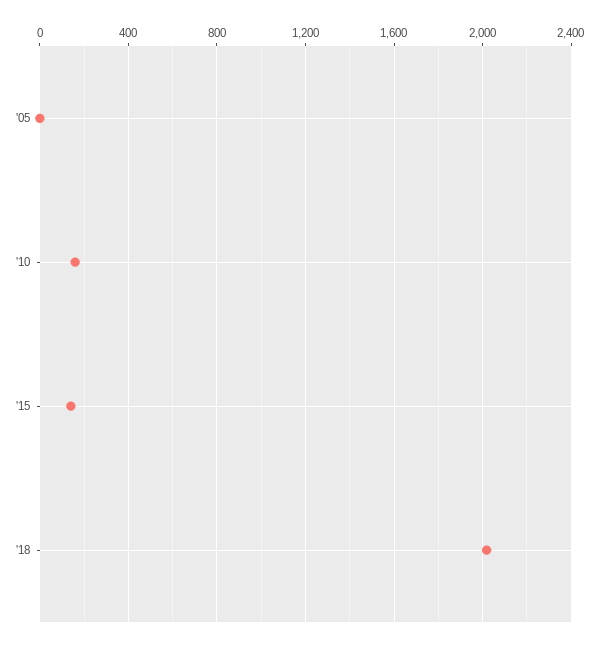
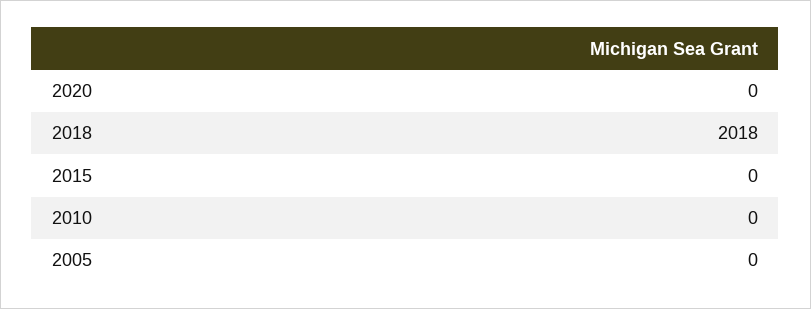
'10: 150 -> 0
'15: 150 -> 0
2020: none -> 0

